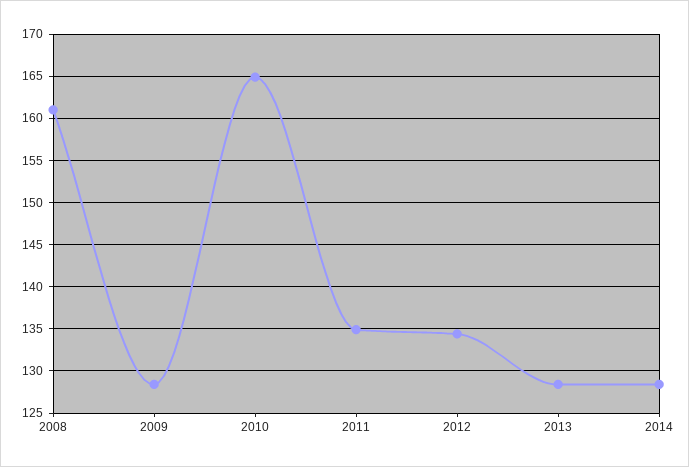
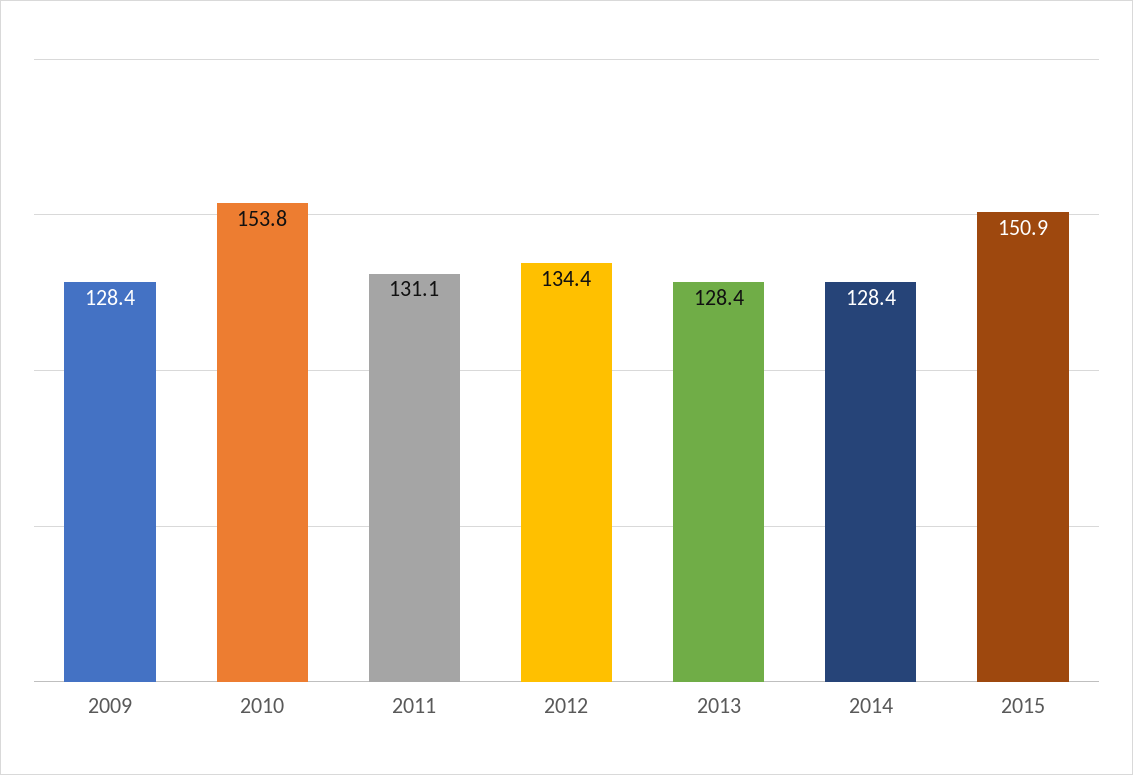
2008: 161 -> none
2010: 165 -> 153.8
2011: 135 -> 131.1
2015: none -> 150.9

